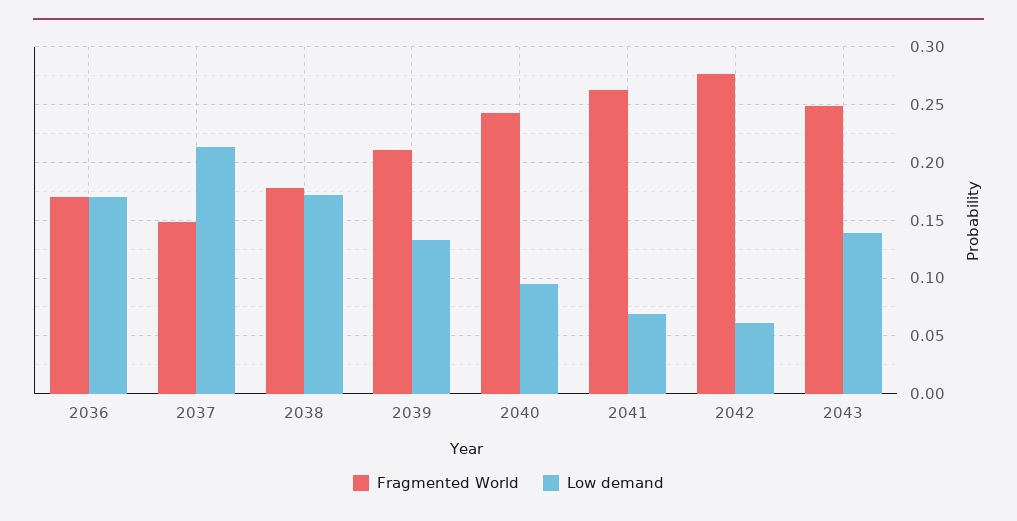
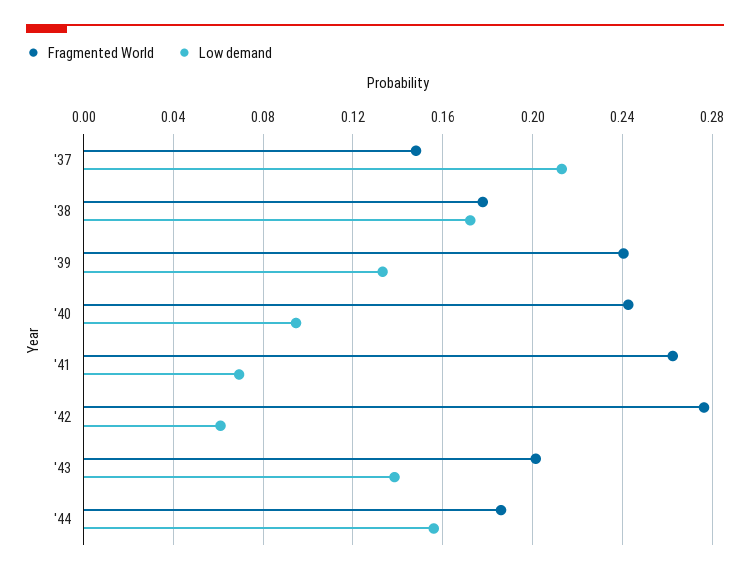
Fragmented World, 2036: 0.17 -> none
Low demand, 2036: 0.17 -> none
Fragmented World, 2039: 0.21 -> 0.24
Fragmented World, 2043: 0.25 -> 0.2
Fragmented World, '44: none -> 0.185
Low demand, '44: none -> 0.155

